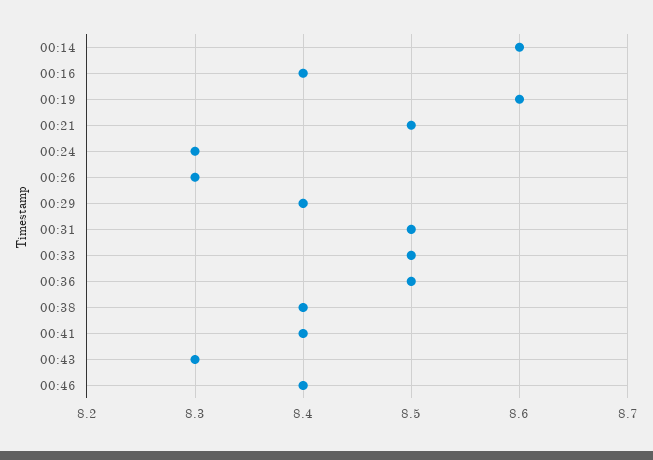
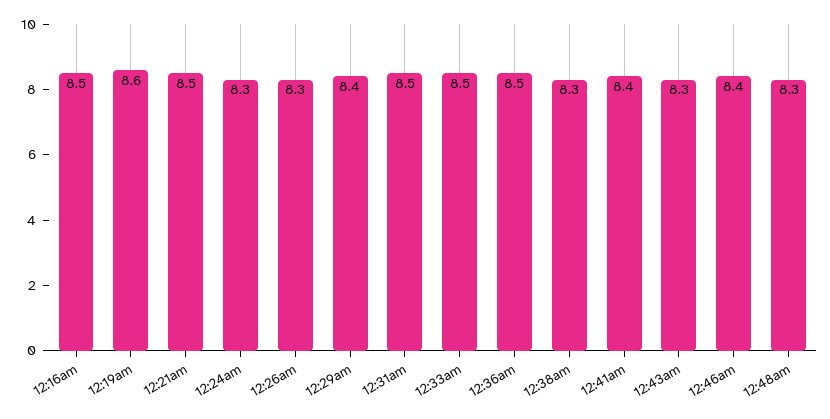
00:14: 8.6 -> none
00:16: 8.4 -> 8.5
00:38: 8.4 -> 8.3
12:48am: none -> 8.3

